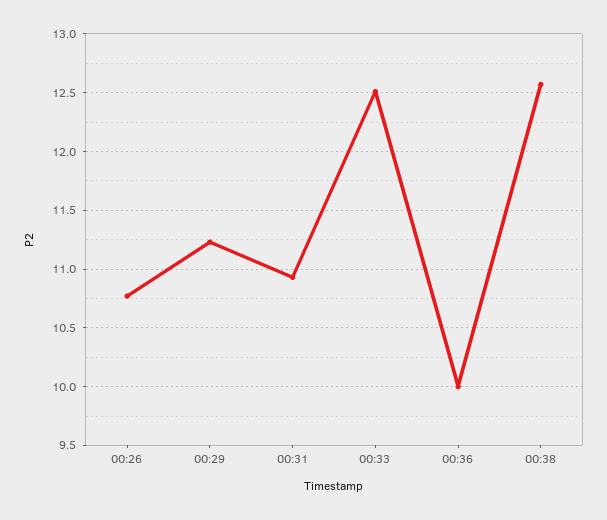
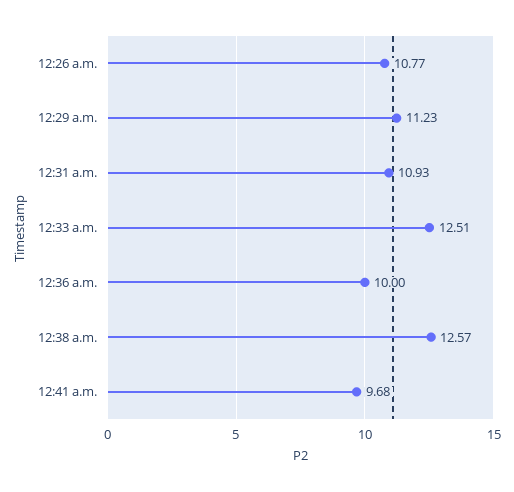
12:41 a.m.: none -> 9.68

